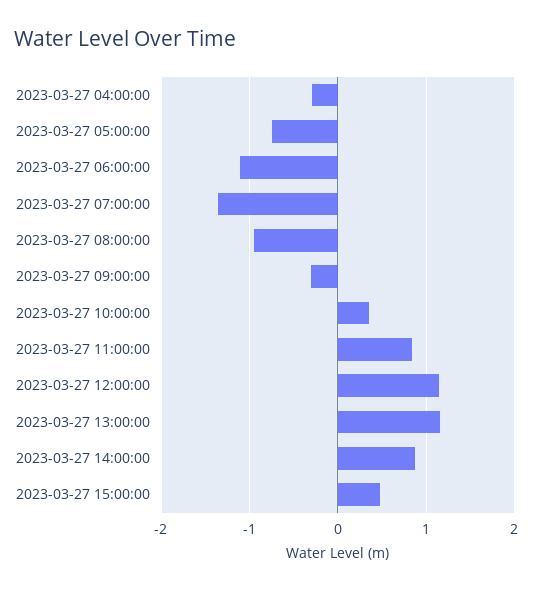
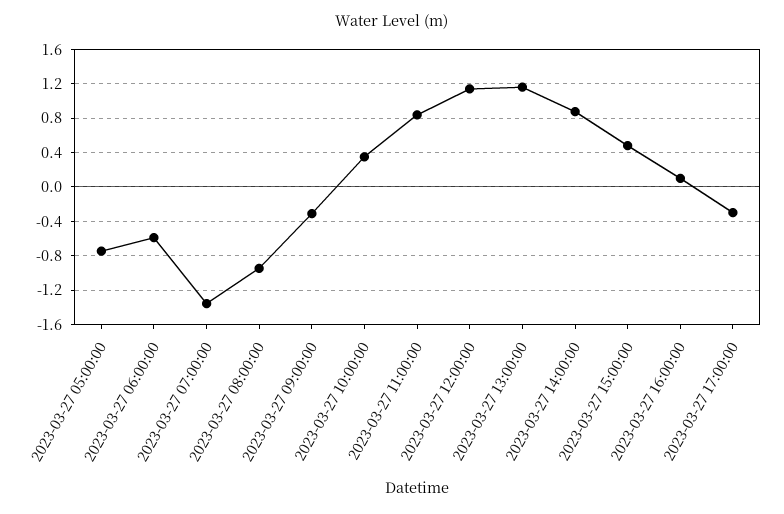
2023-03-27 04:00:00: -0.3 -> none
2023-03-27 06:00:00: -1.1 -> -0.6
2023-03-27 16:00:00: none -> 0.1
2023-03-27 17:00:00: none -> -0.3

